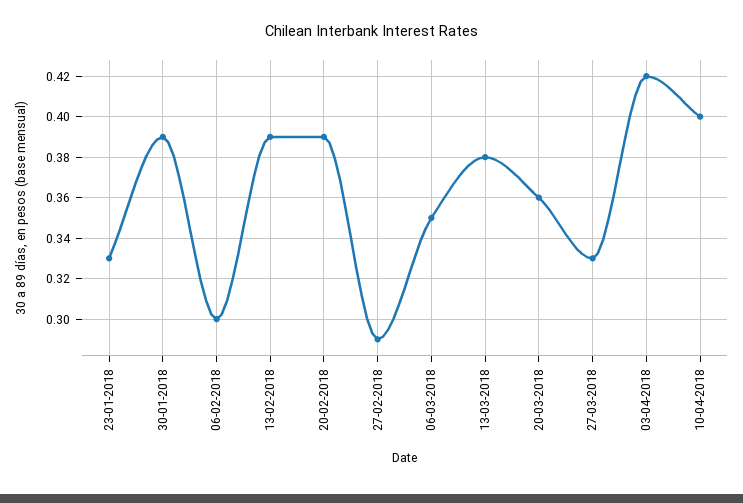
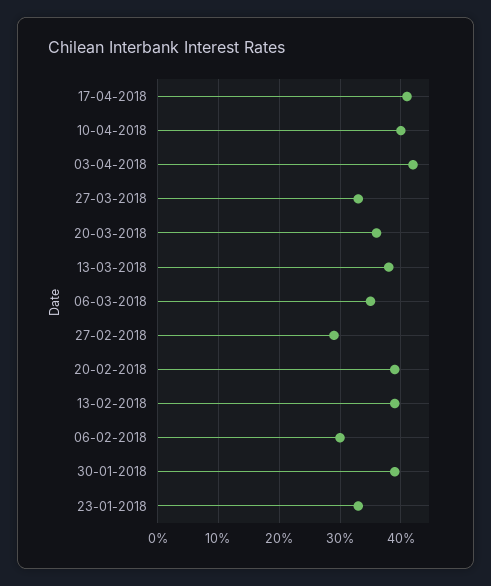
17-04-2018: none -> 0.41

